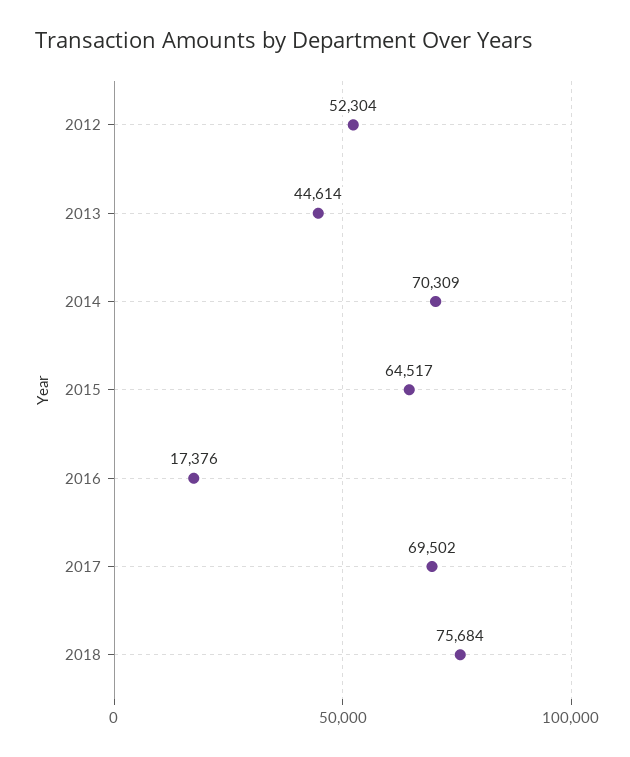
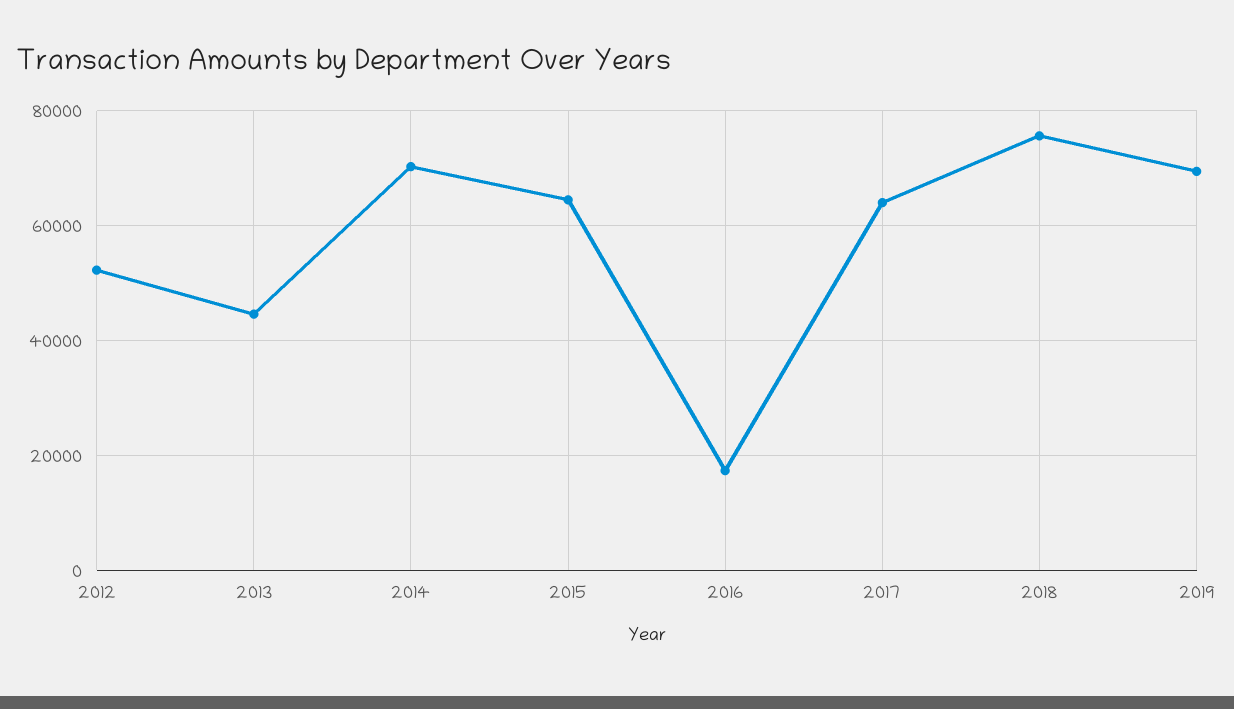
2017: 69502 -> 64000
2019: none -> 70000

